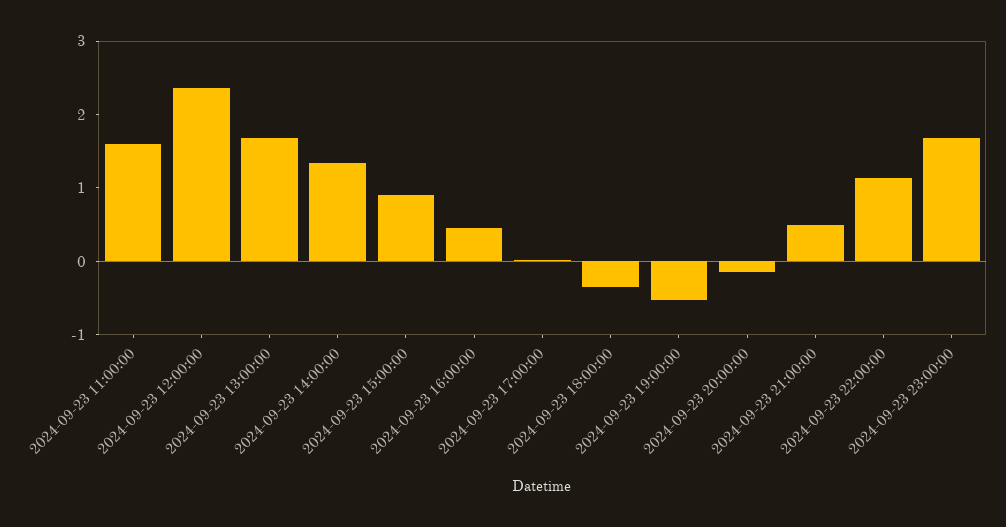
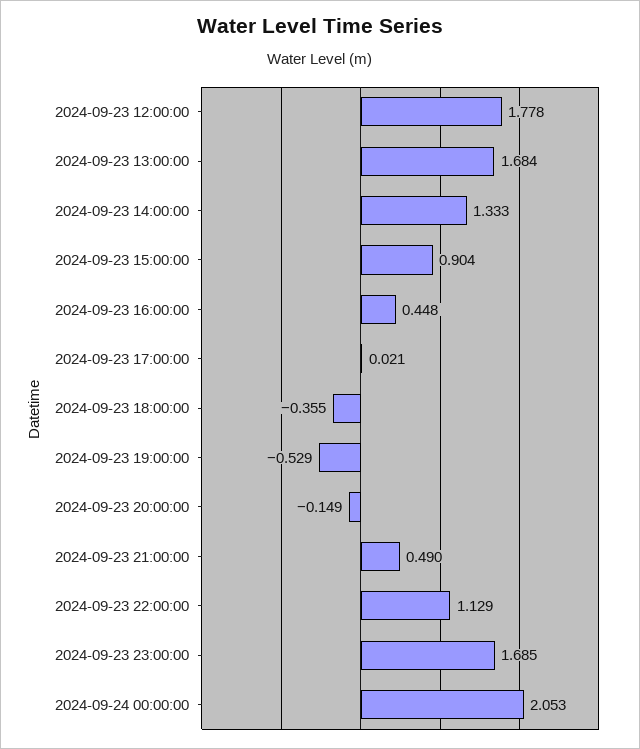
2024-09-23 11:00:00: 1.6 -> none
2024-09-23 12:00:00: 2.4 -> 1.778
2024-09-24 00:00:00: none -> 2.053

